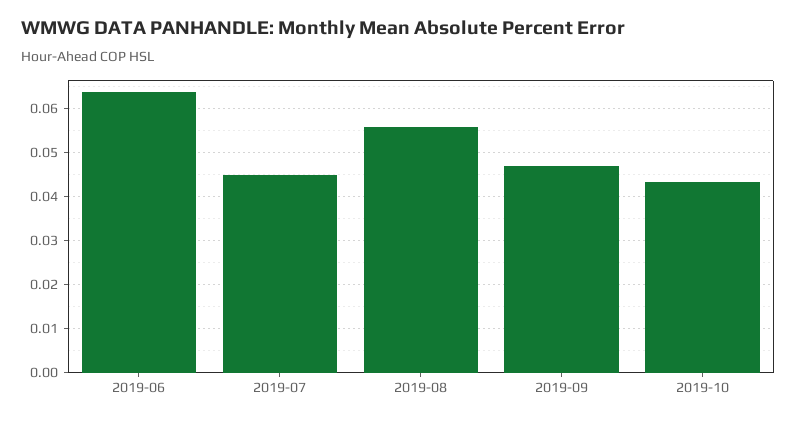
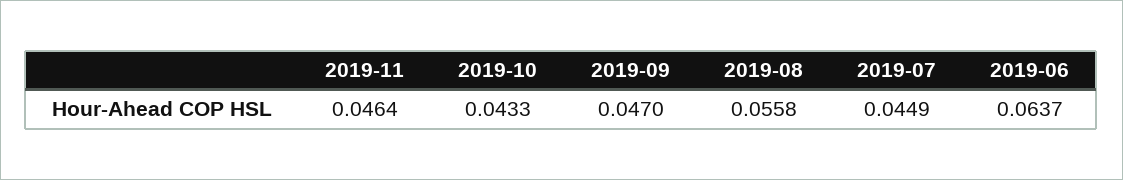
2019-11: none -> 0.0464

